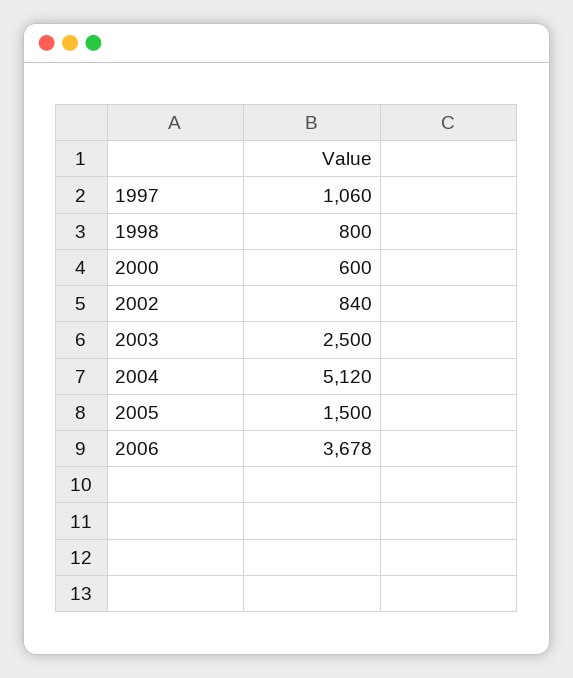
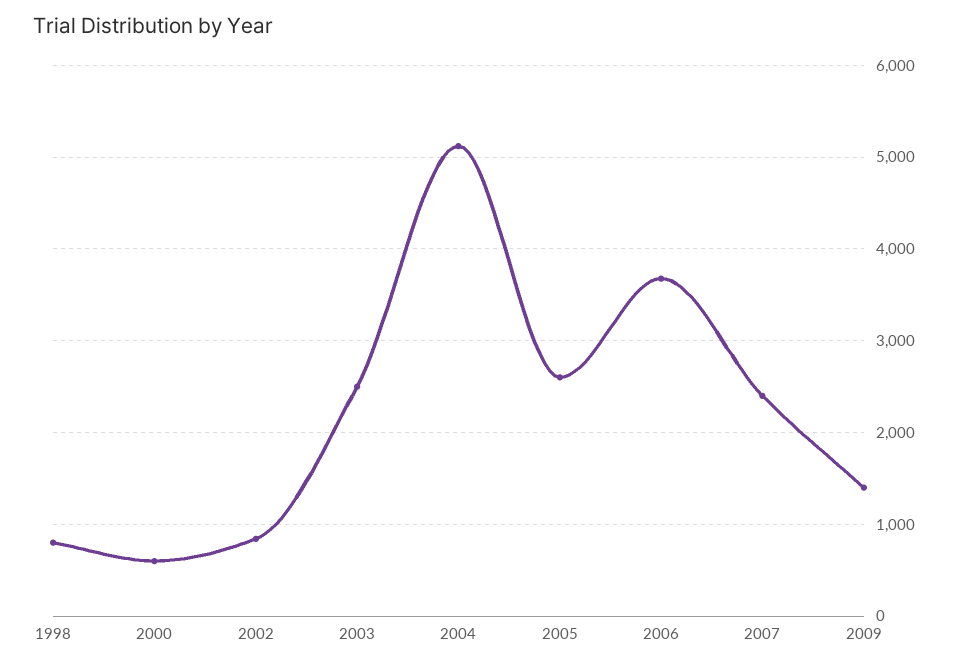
1997: 1060 -> none
2005: 1500 -> 2600
2007: none -> 2400
2009: none -> 1400

